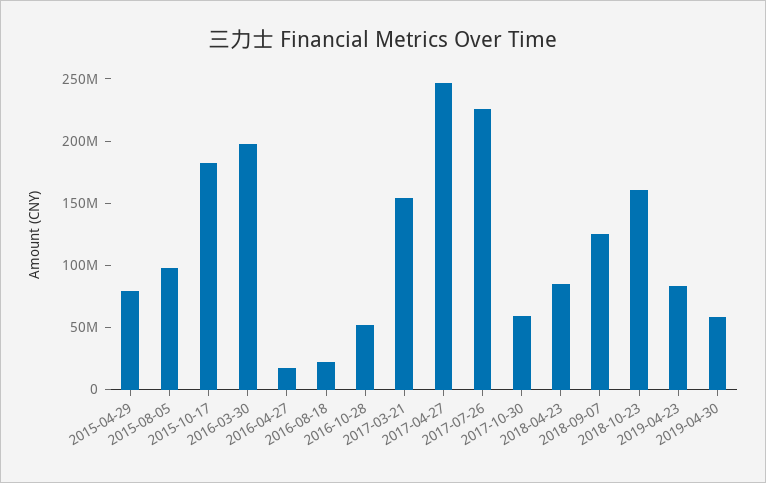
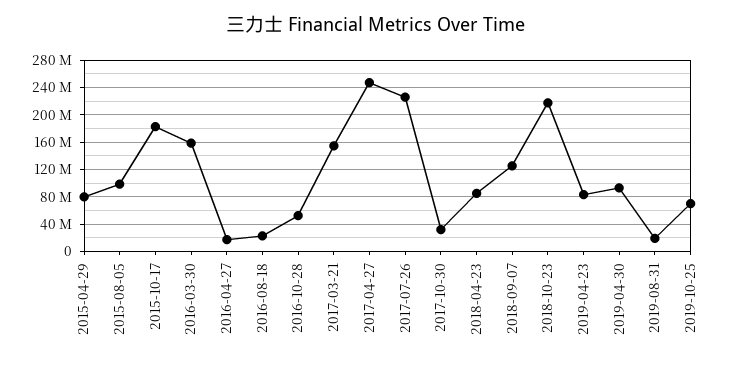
2016-03-30: 200000000 -> 160000000
2017-10-30: 60000000 -> 30000000
2018-10-23: 160000000 -> 220000000
2019-04-30: 60000000 -> 90000000
2019-08-31: none -> 20000000
2019-10-25: none -> 70000000

